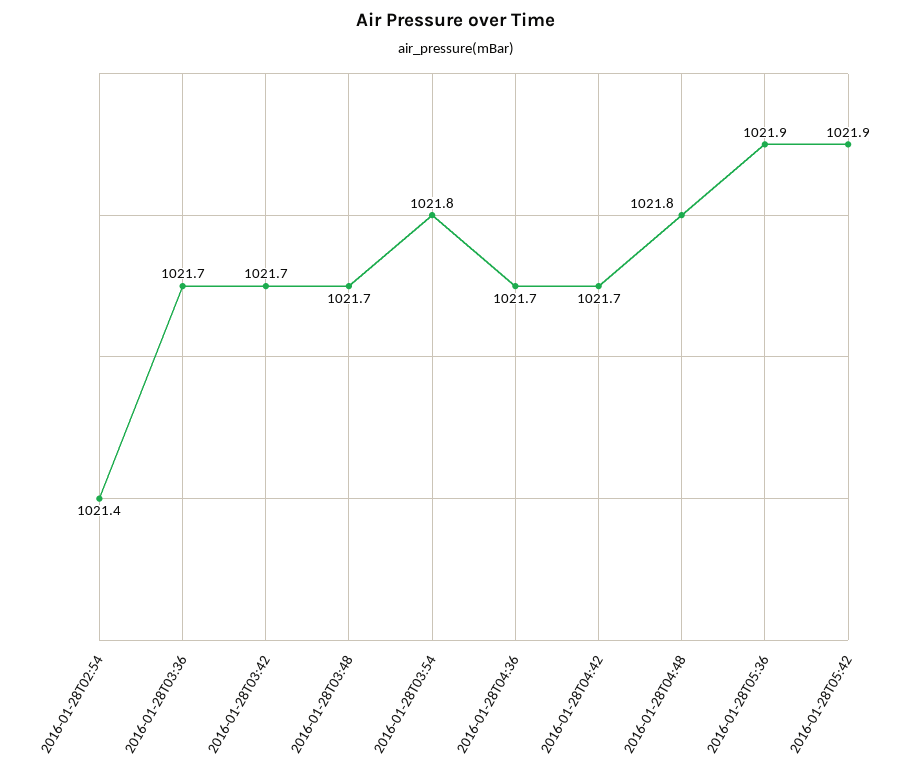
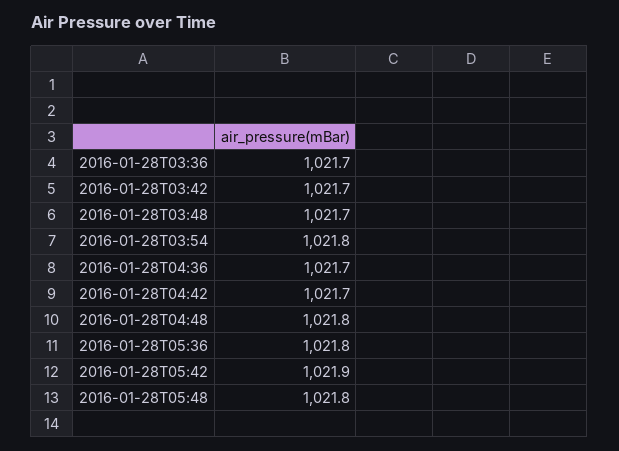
2016-01-28T02:54: 1021.4 -> none
2016-01-28T05:36: 1021.9 -> 1021.8
2016-01-28T05:48: none -> 1021.8

